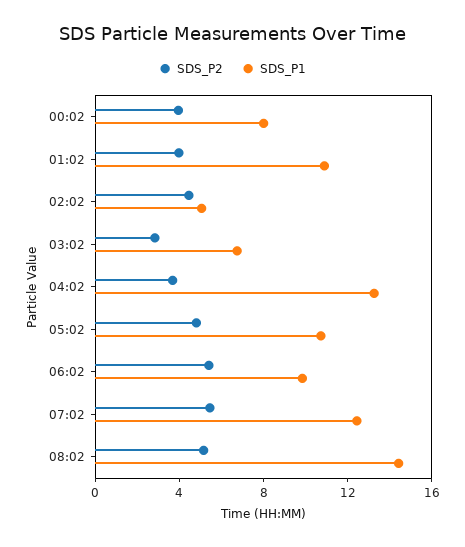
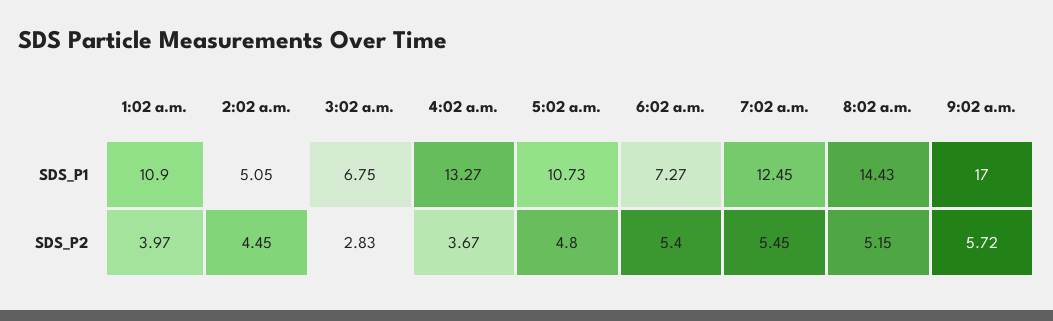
SDS_P2, 00:02: 4 -> none
SDS_P1, 00:02: 8 -> none
SDS_P1, 06:02: 10 -> 7.27
SDS_P1, 9:02 a.m.: none -> 17
SDS_P2, 9:02 a.m.: none -> 5.72

